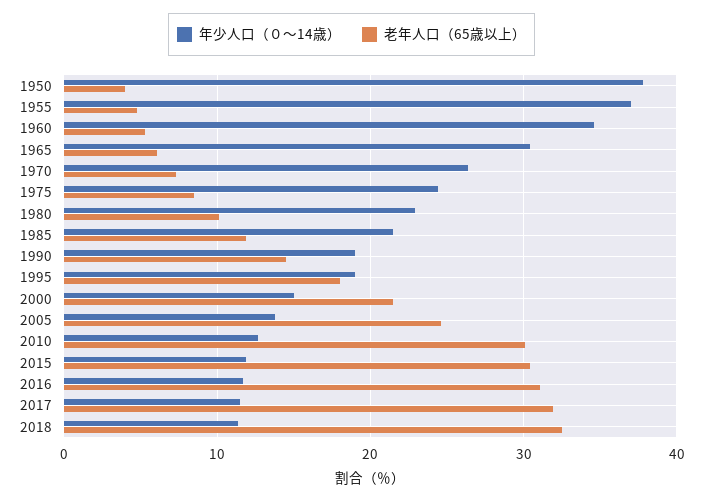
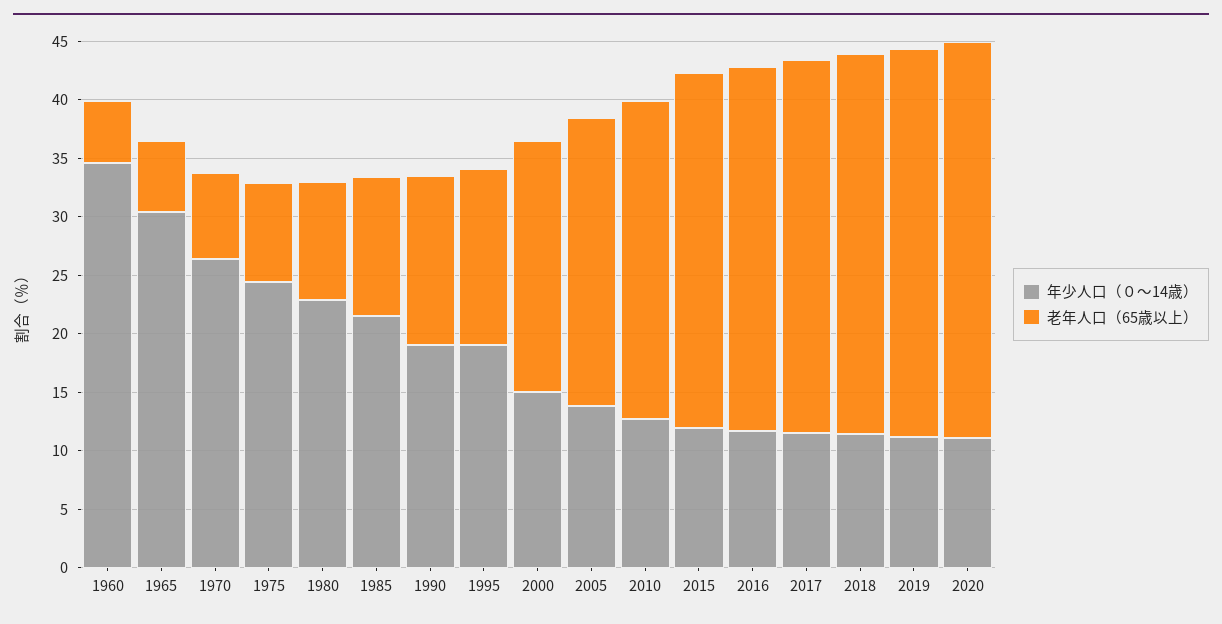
年少人口（０～14歳）, 1950: 38 -> none
老年人口（65歳以上）, 1950: 4 -> none
年少人口（０～14歳）, 1955: 37 -> none
老年人口（65歳以上）, 1955: 5 -> none
老年人口（65歳以上）, 1995: 18 -> 15
老年人口（65歳以上）, 2010: 30 -> 27
年少人口（０～14歳）, 2019: none -> 11
老年人口（65歳以上）, 2019: none -> 33
年少人口（０～14歳）, 2020: none -> 11
老年人口（65歳以上）, 2020: none -> 34

